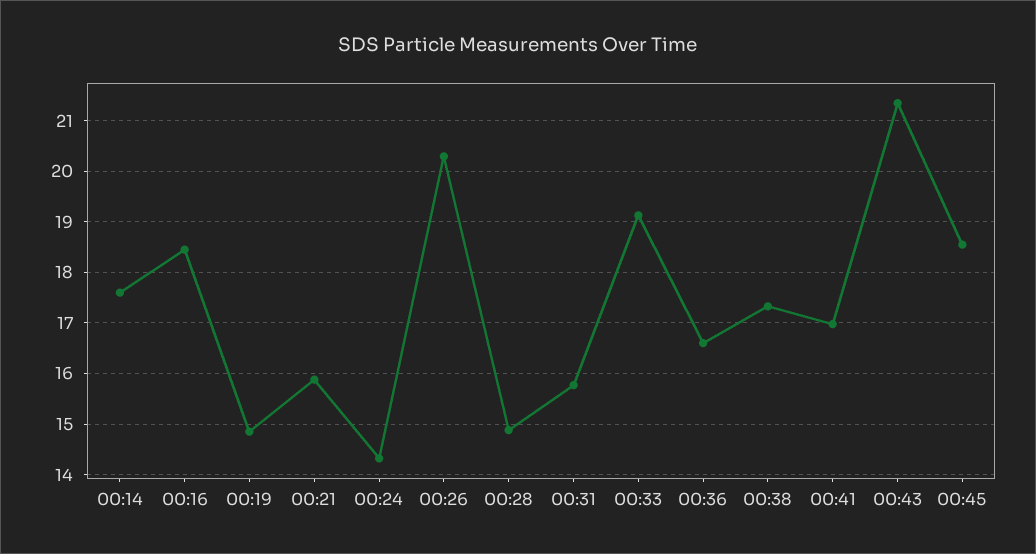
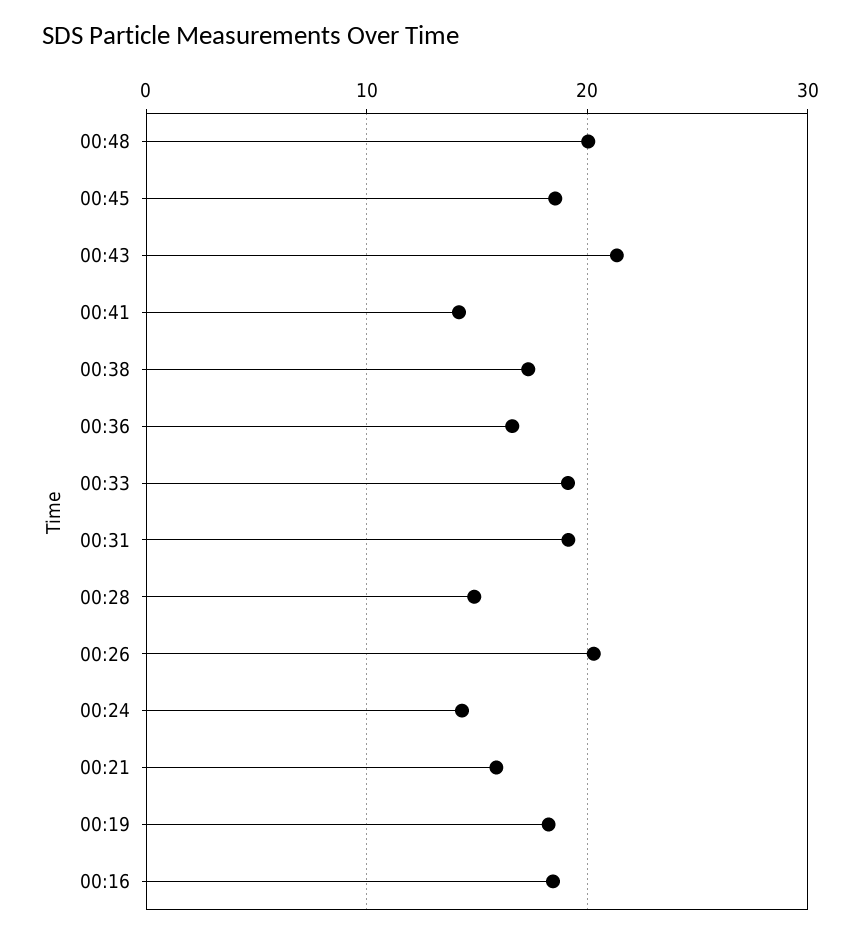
00:14: 17.6 -> none
00:19: 14.8 -> 18
00:31: 15.8 -> 19
00:41: 17 -> 14
00:48: none -> 20

